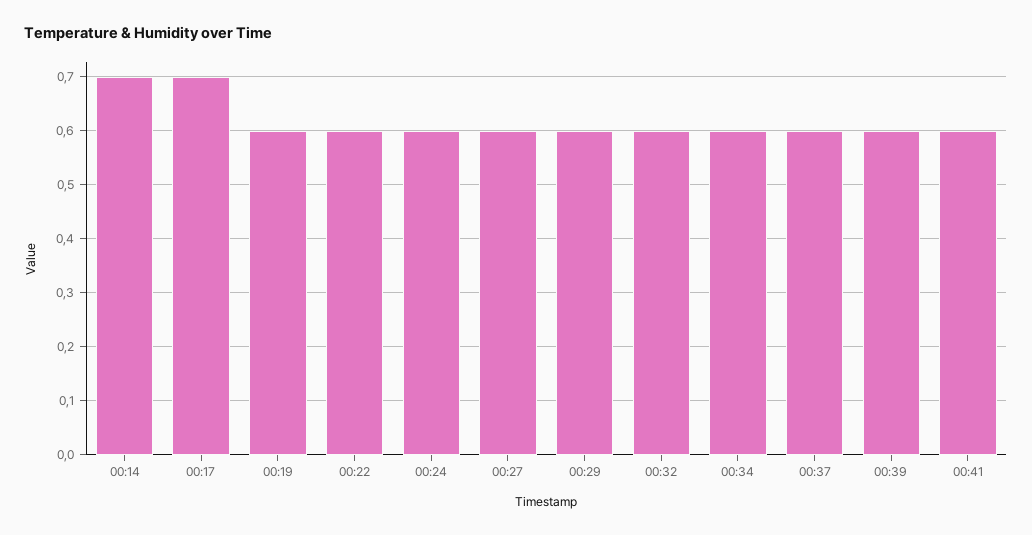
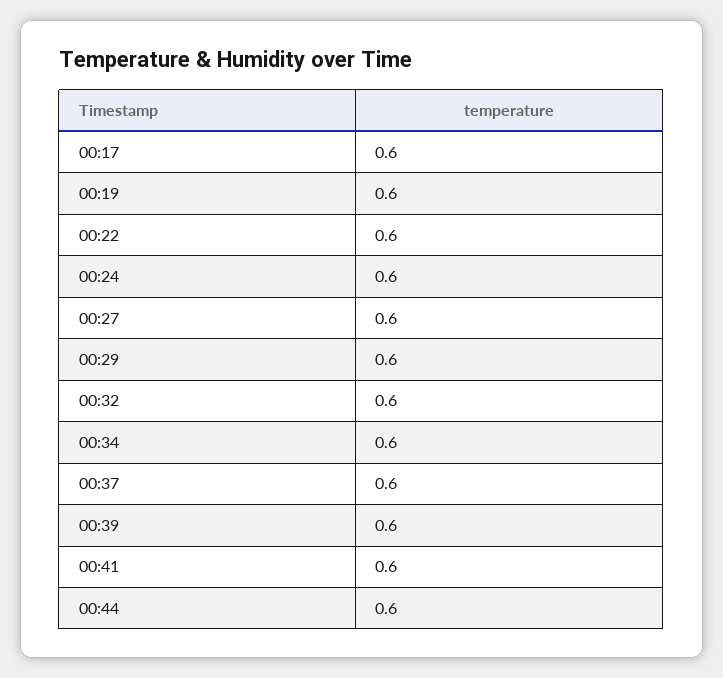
00:14: 0.7 -> none
00:17: 0.7 -> 0.6
00:44: none -> 0.6

